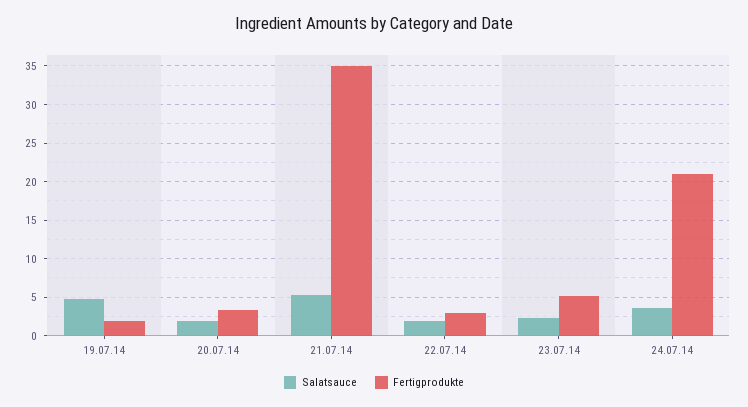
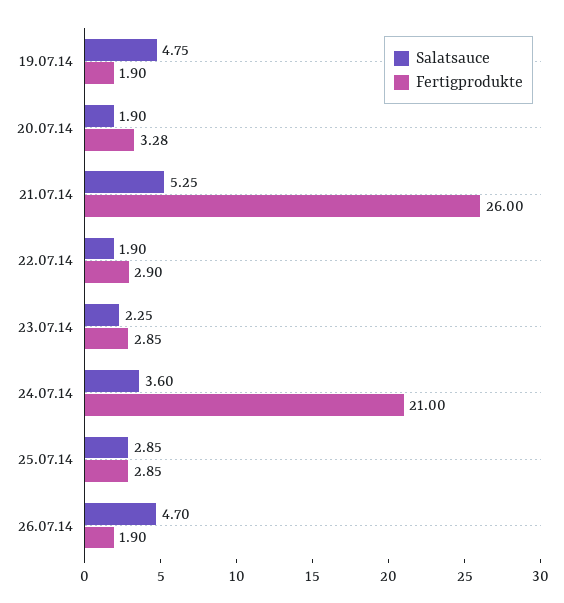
Fertigprodukte, 21.07.14: 35 -> 26
Fertigprodukte, 23.07.14: 5 -> 2.85
Salatsauce, 25.07.14: none -> 2.85
Fertigprodukte, 25.07.14: none -> 2.85
Salatsauce, 26.07.14: none -> 4.7
Fertigprodukte, 26.07.14: none -> 1.9

